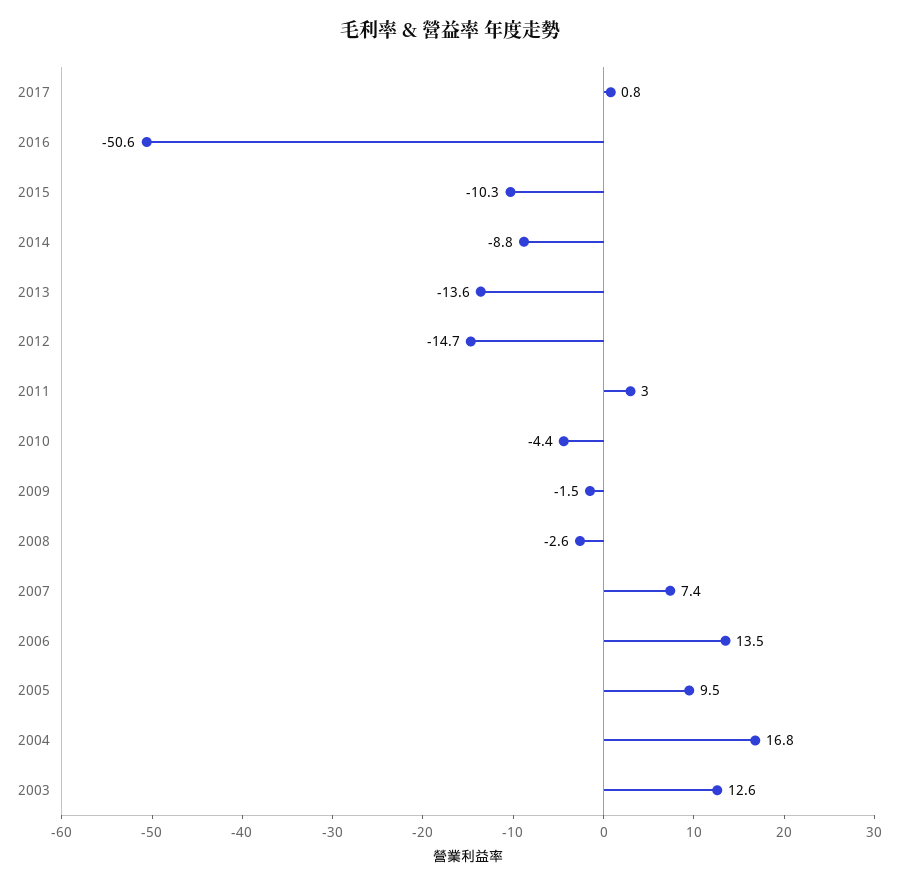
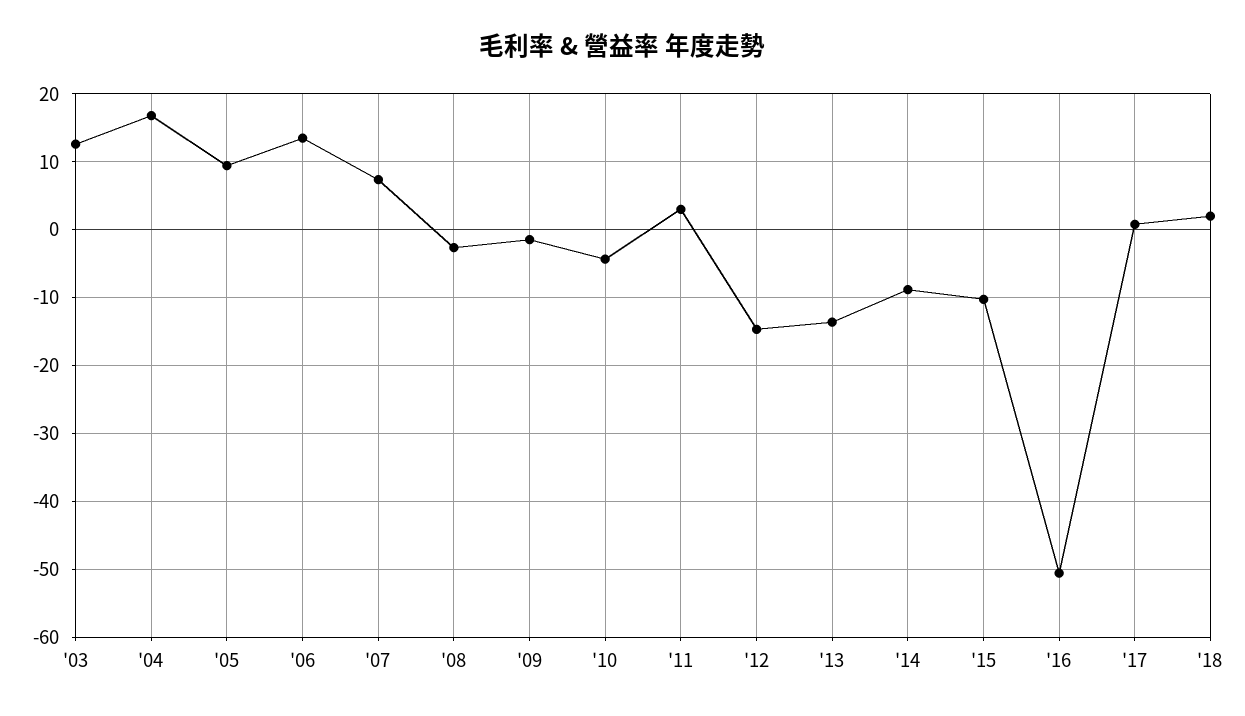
'18: none -> 2

